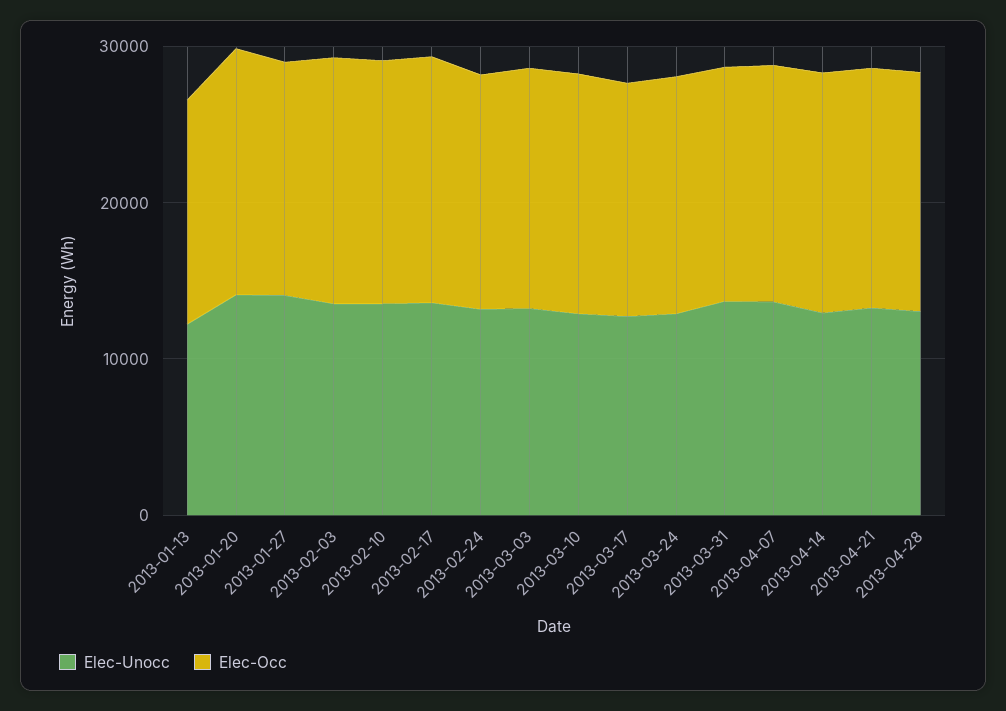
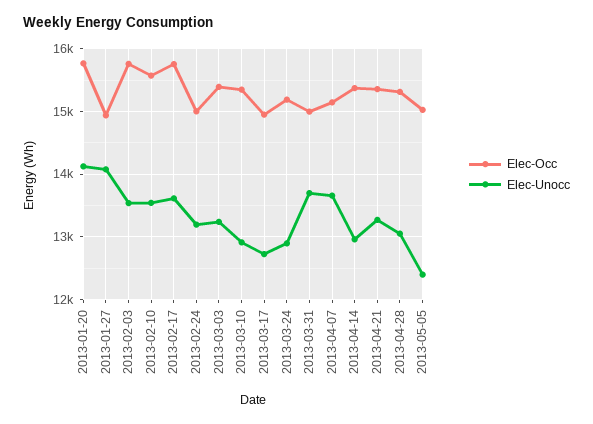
Elec-Unocc, 2013-01-13: 12000 -> none
Elec-Occ, 2013-01-13: 14000 -> none
Elec-Occ, 2013-05-05: none -> 15000
Elec-Unocc, 2013-05-05: none -> 12400

